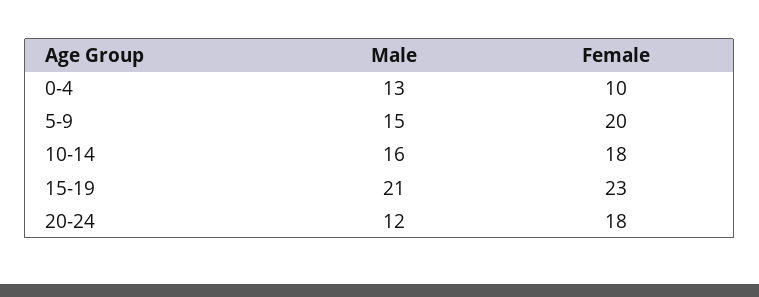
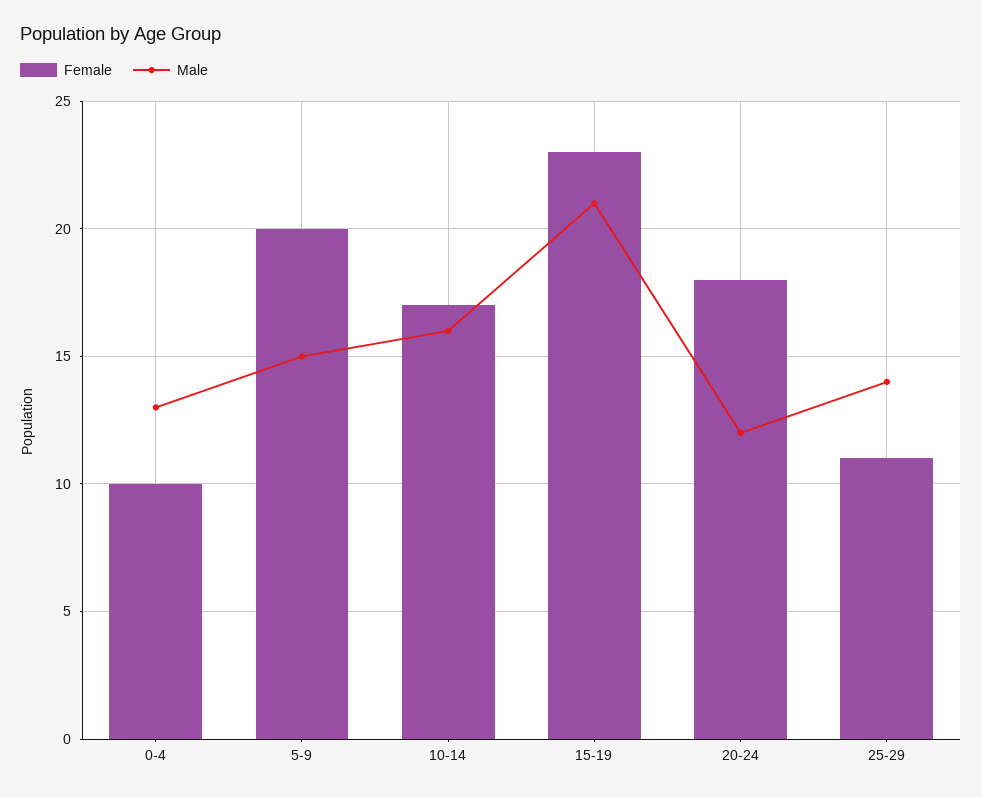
Female, 10-14: 18 -> 17
Female, 25-29: none -> 11
Male, 25-29: none -> 14

